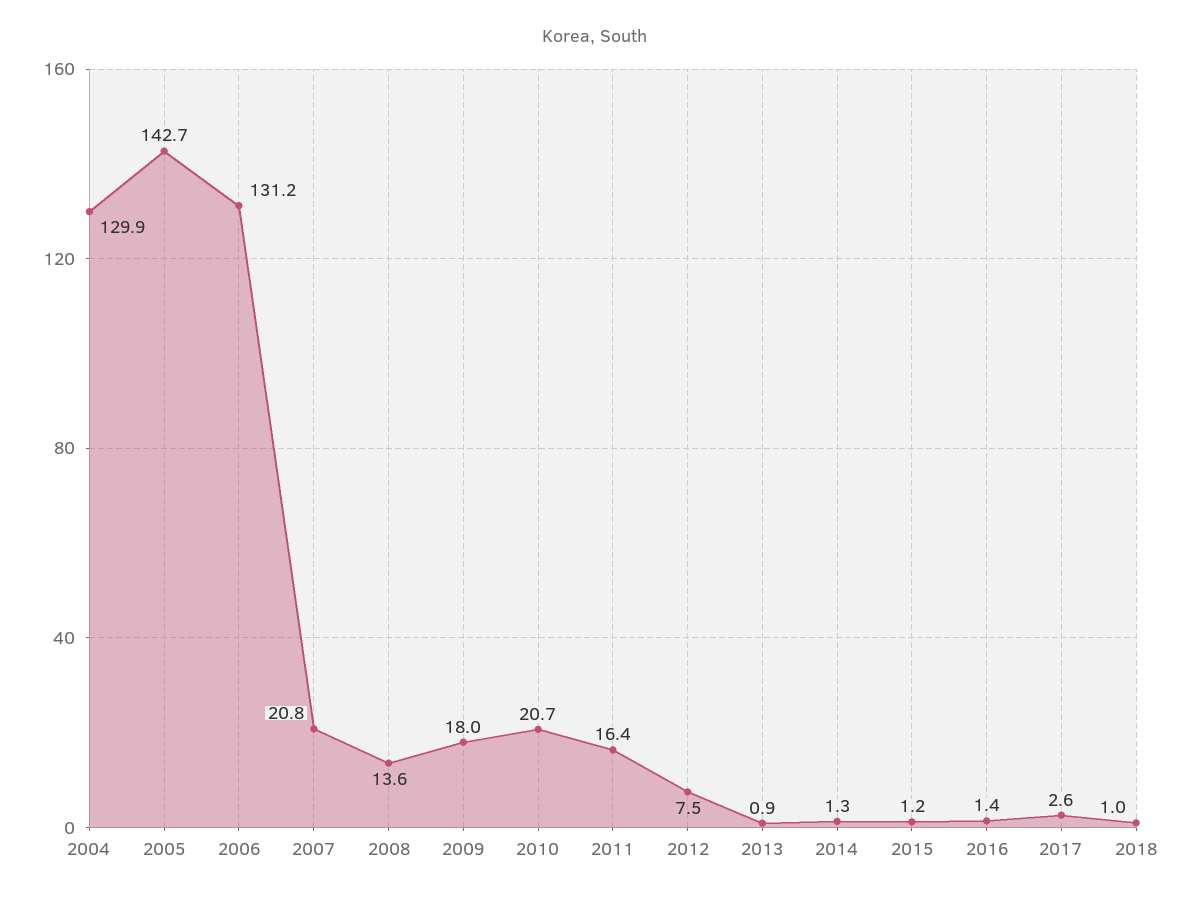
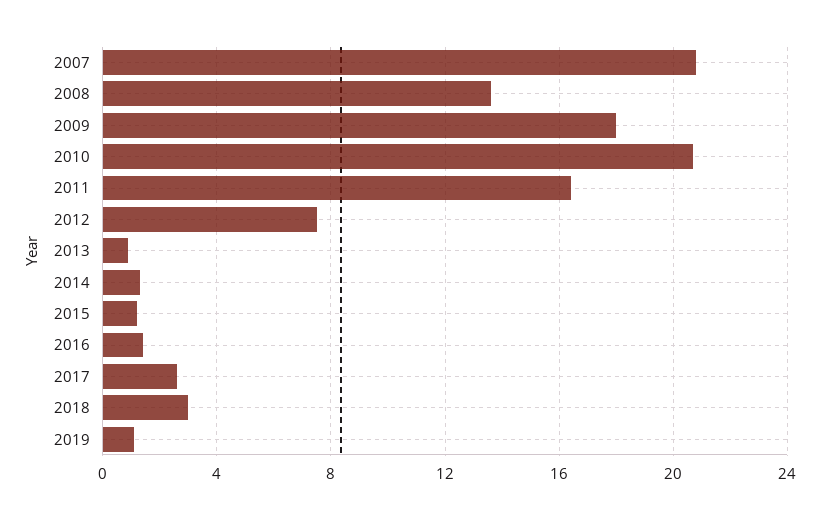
2004: 129.9 -> none
2005: 142.7 -> none
2006: 131.2 -> none
2018: 1 -> 3
2019: none -> 1

